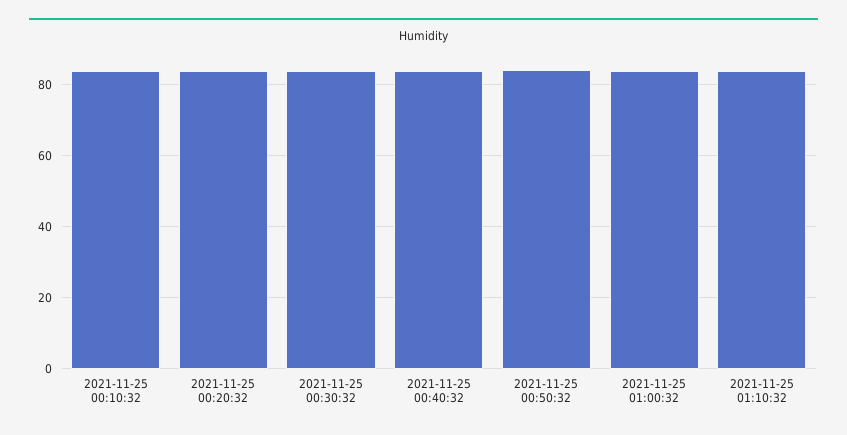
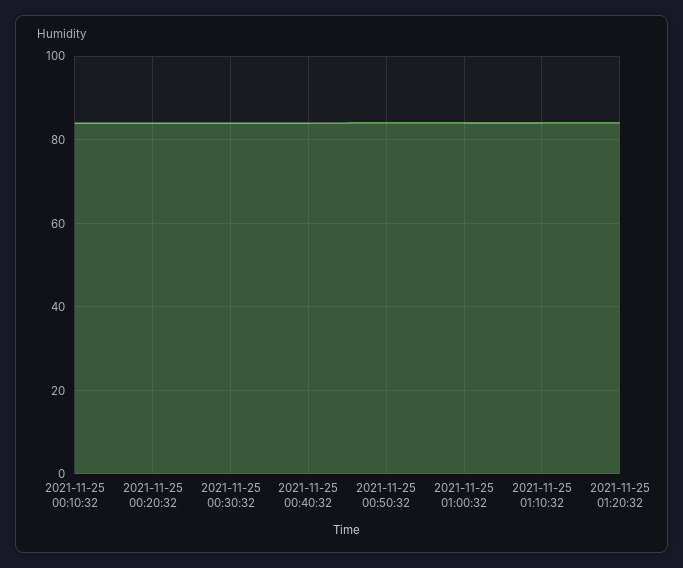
2021-11-25 01:20:32: none -> 84

